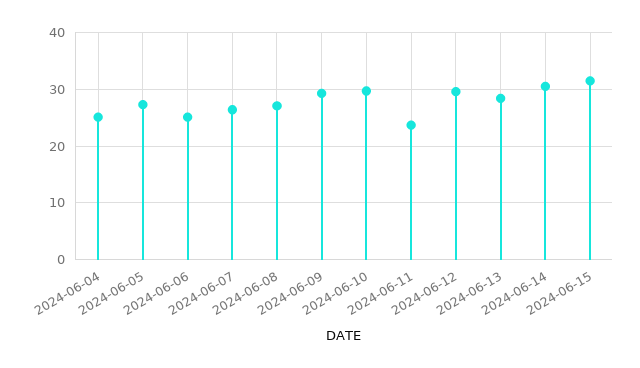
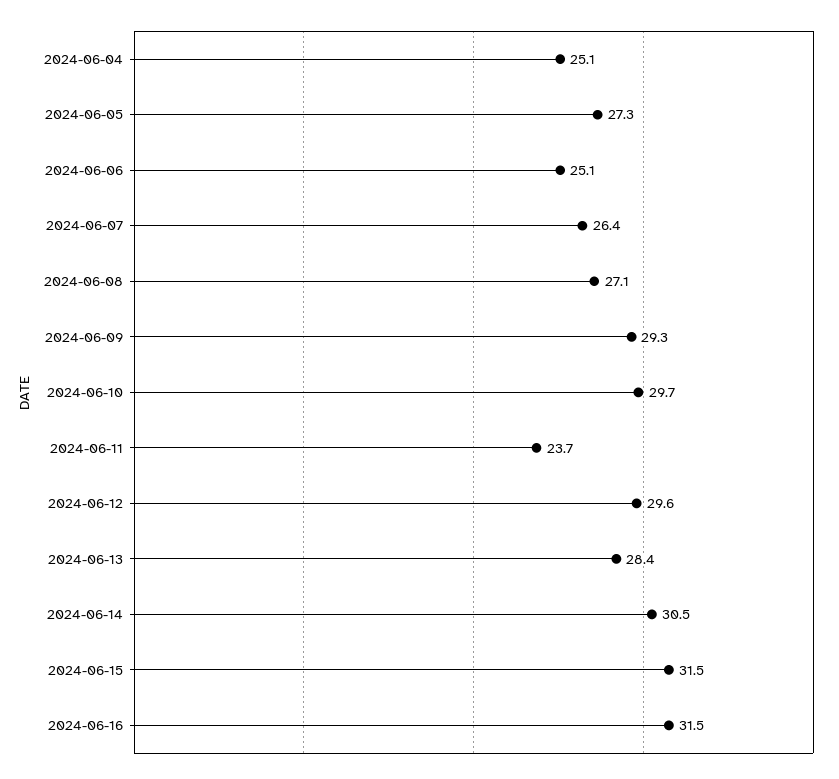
2024-06-16: none -> 31.5

